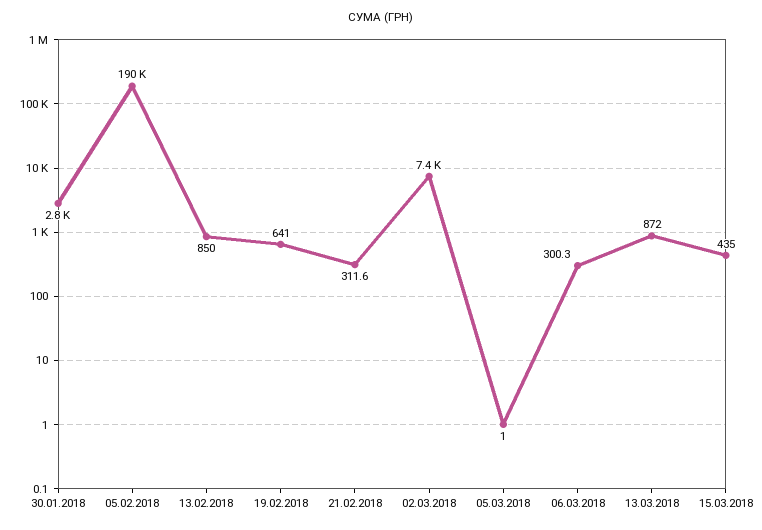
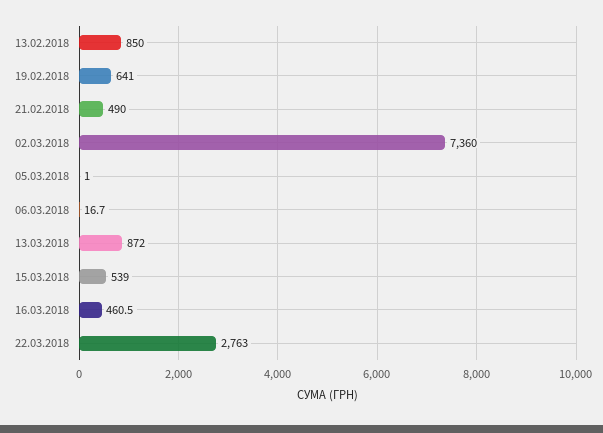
30.01.2018: 2800 -> none
05.02.2018: 190000 -> none
21.02.2018: 311.6 -> 490
06.03.2018: 300.3 -> 16.7
15.03.2018: 435 -> 539
16.03.2018: none -> 460.5
22.03.2018: none -> 2763

